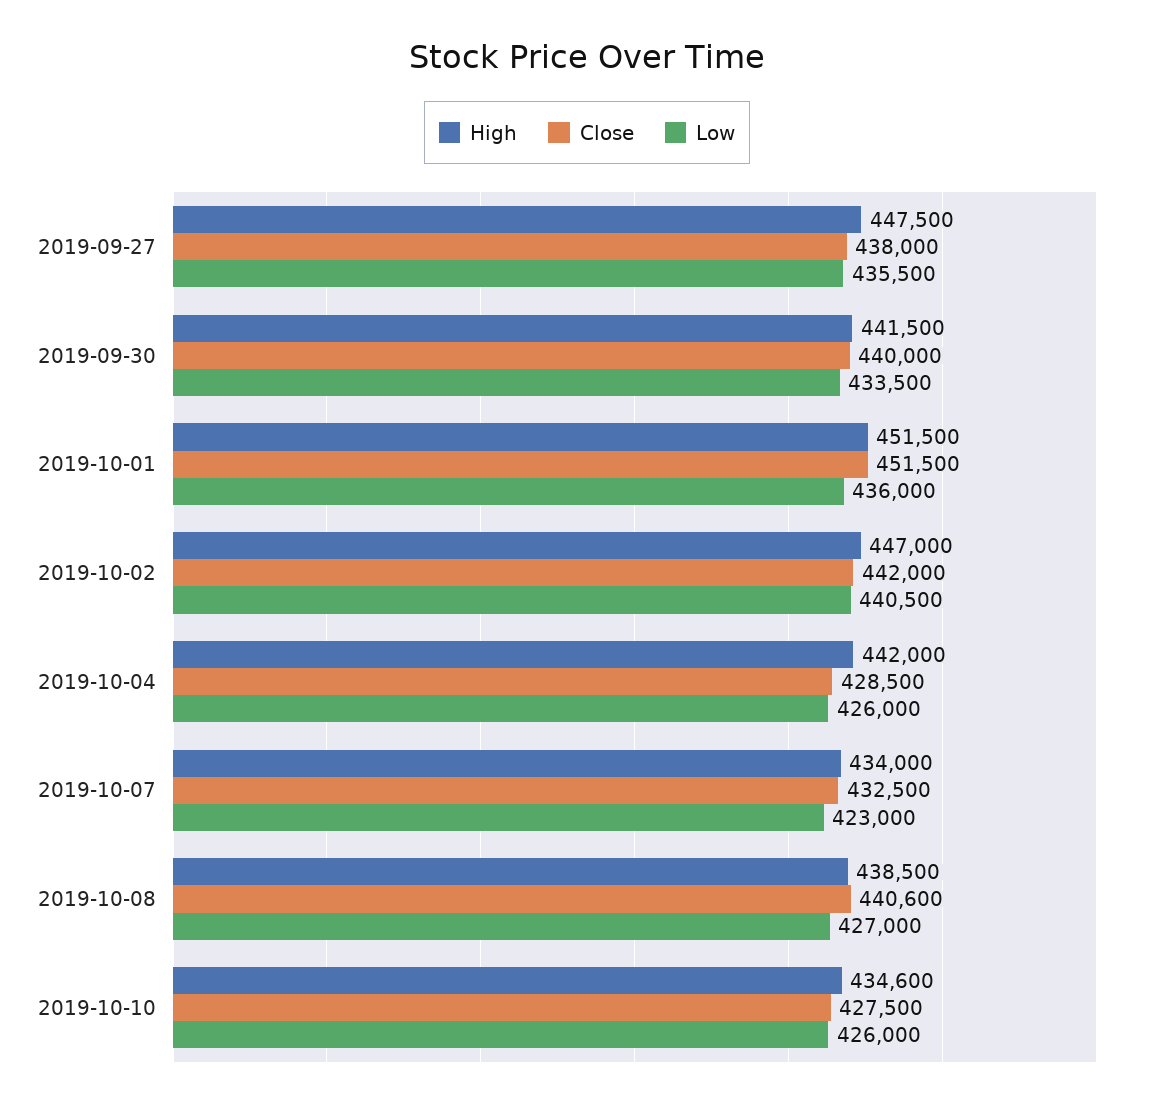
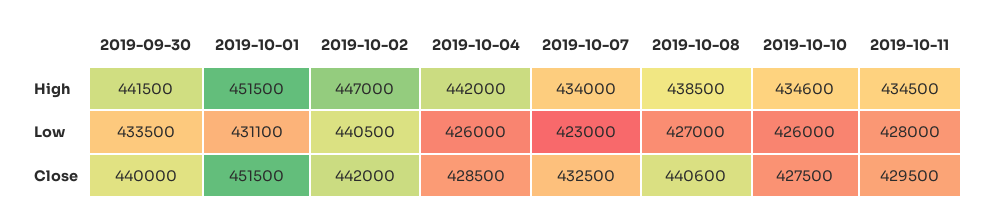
High, 2019-09-27: 447500 -> none
Close, 2019-09-27: 438000 -> none
Low, 2019-09-27: 435500 -> none
Low, 2019-10-01: 436000 -> 431100
High, 2019-10-11: none -> 434500
Low, 2019-10-11: none -> 428000
Close, 2019-10-11: none -> 429500

